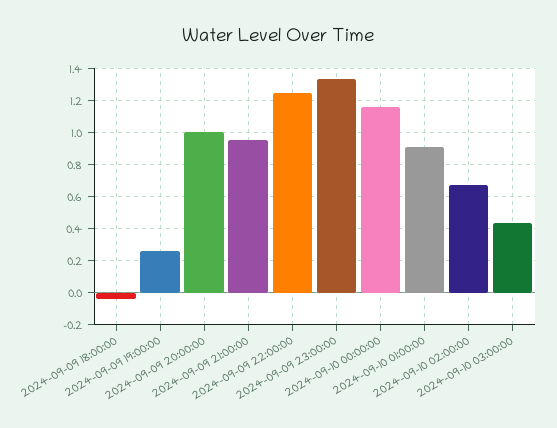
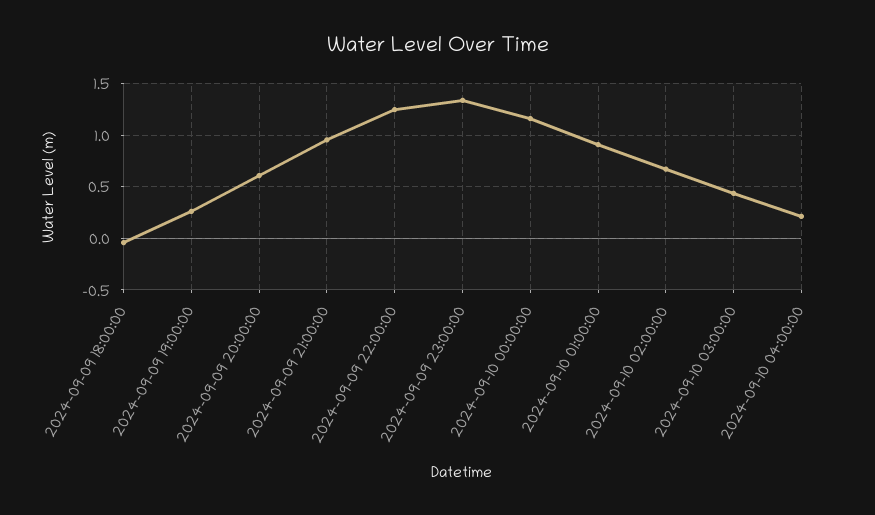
2024-09-09 20:00:00: 1 -> 0.6
2024-09-10 04:00:00: none -> 0.2

